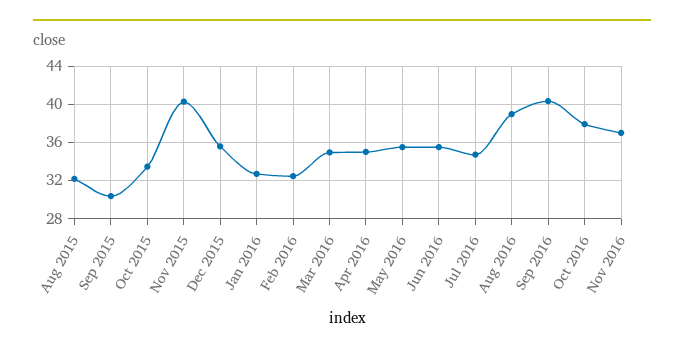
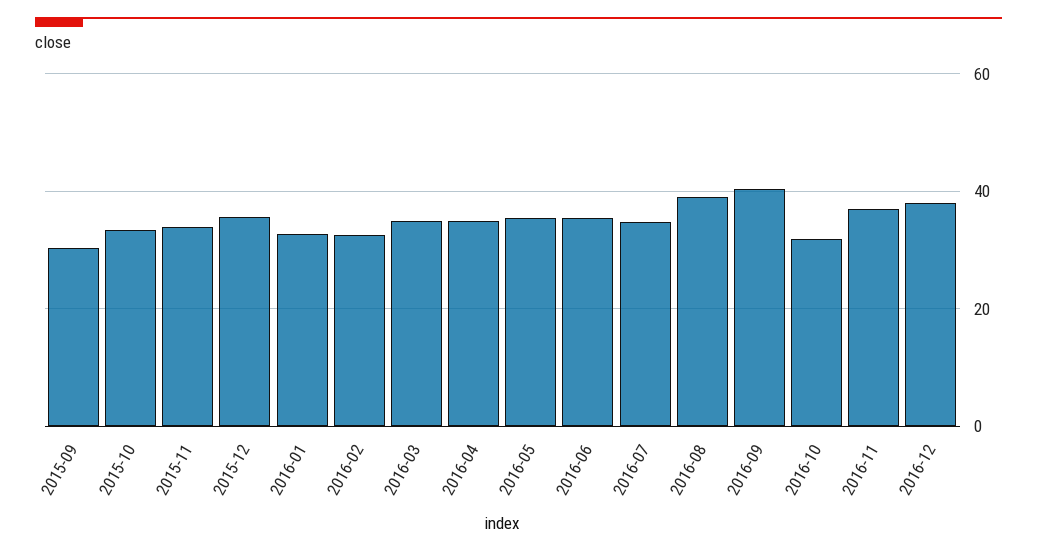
Aug 2015: 32 -> none
Nov 2015: 40 -> 34
Oct 2016: 38 -> 32
2016-12: none -> 38

